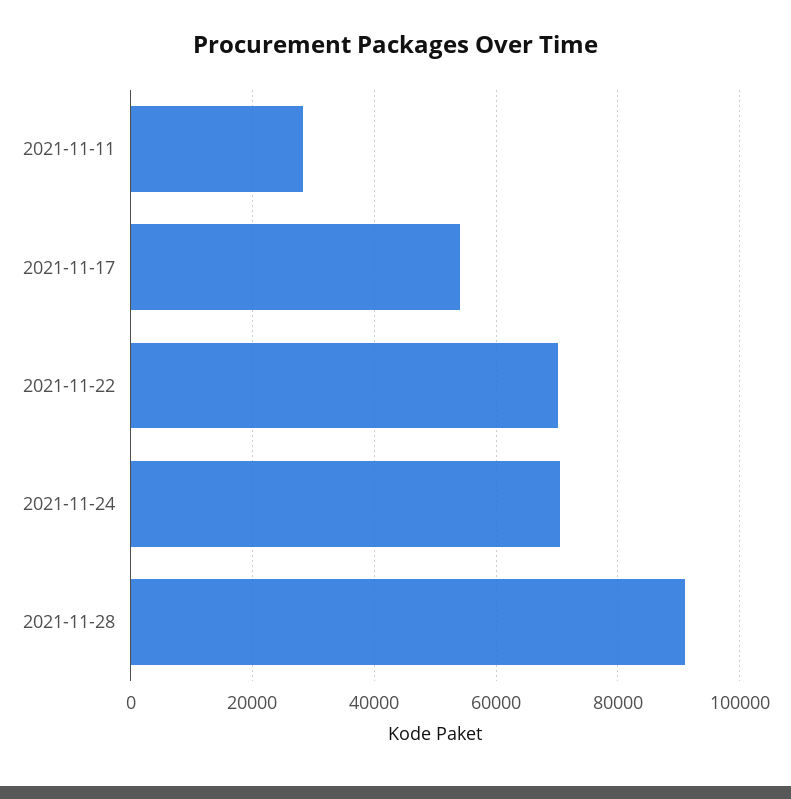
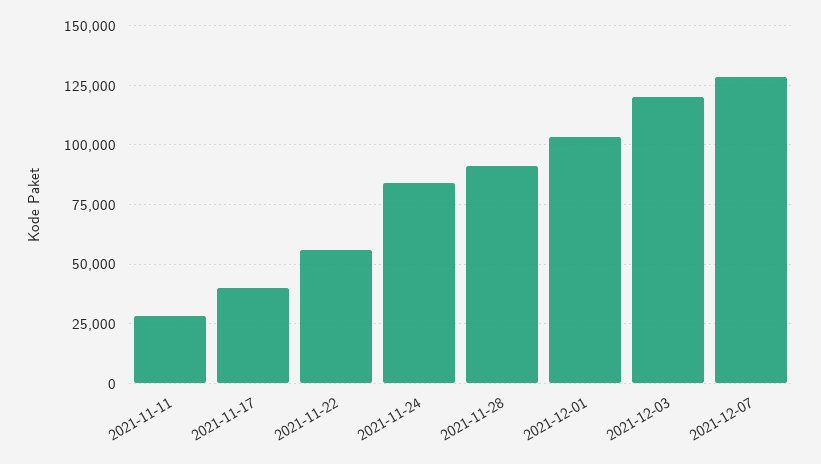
2021-11-17: 54000 -> 40000
2021-11-22: 70000 -> 55000
2021-11-24: 70000 -> 85000
2021-12-01: none -> 105000
2021-12-03: none -> 120000
2021-12-07: none -> 130000

